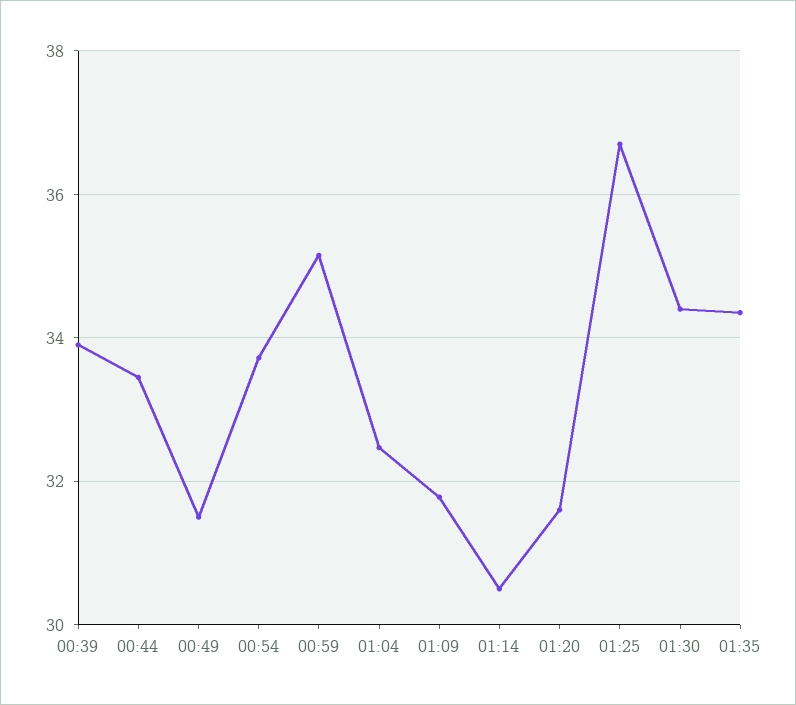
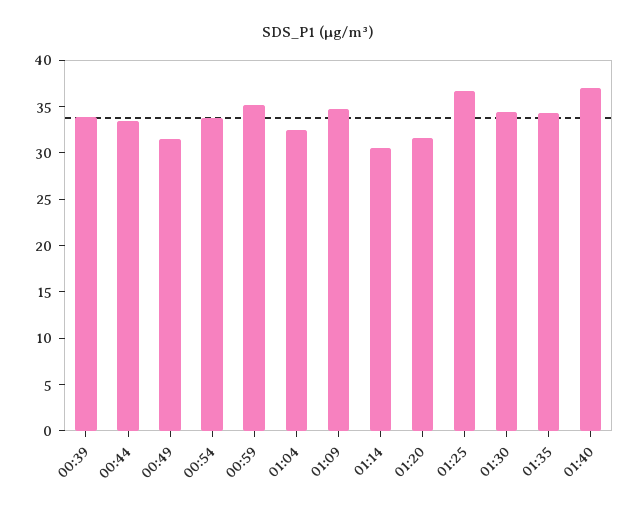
01:09: 31.8 -> 35
01:40: none -> 37

